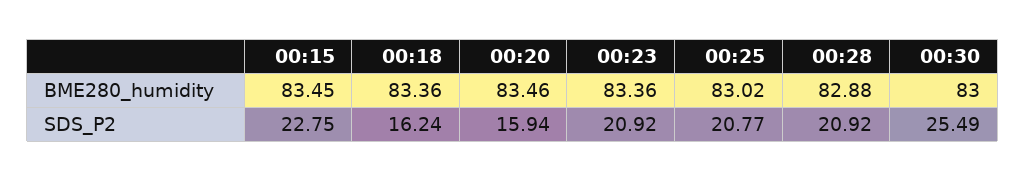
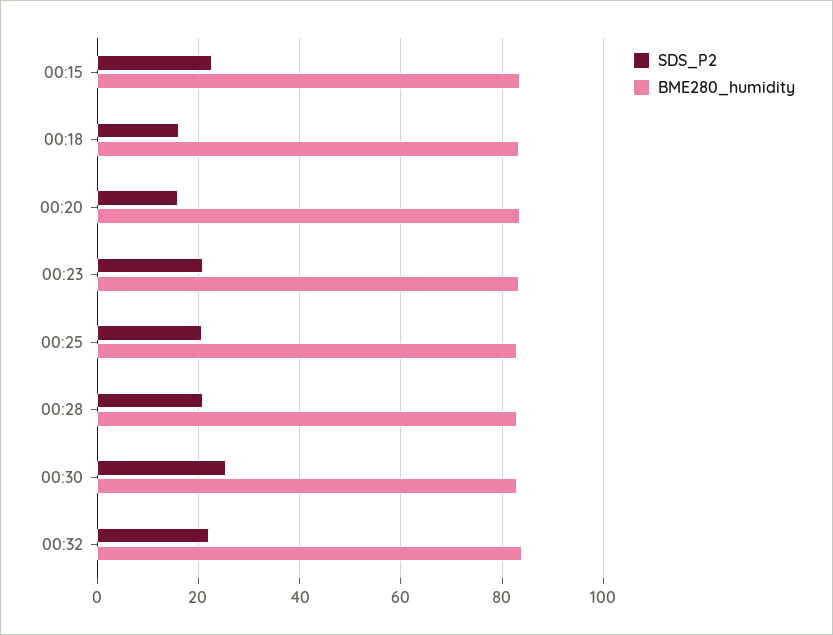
SDS_P2, 00:32: none -> 22
BME280_humidity, 00:32: none -> 84

